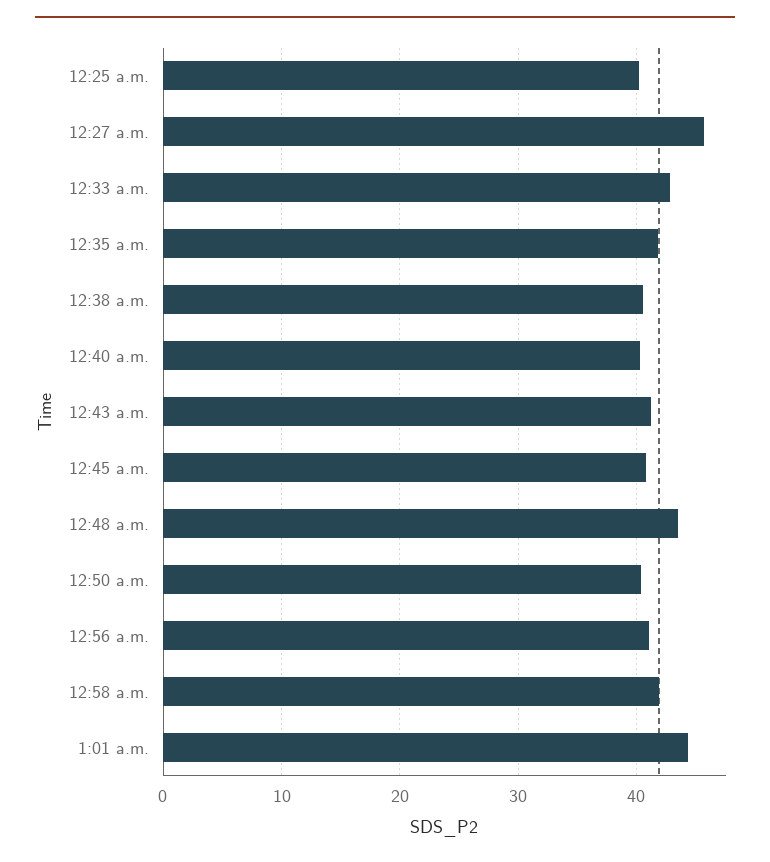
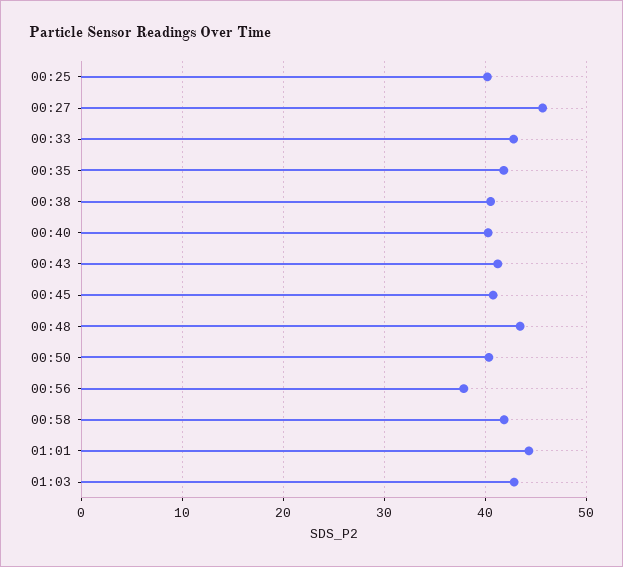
12:56 a.m.: 41 -> 38
01:03: none -> 43

